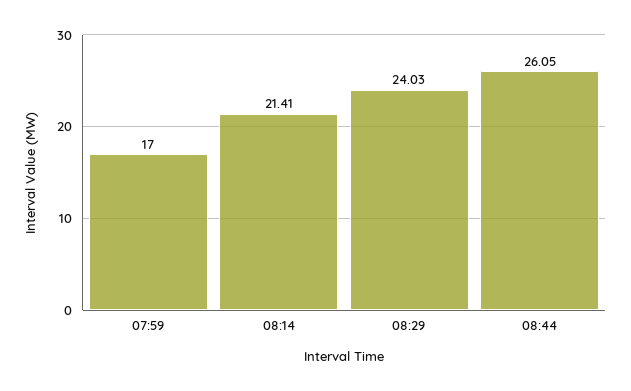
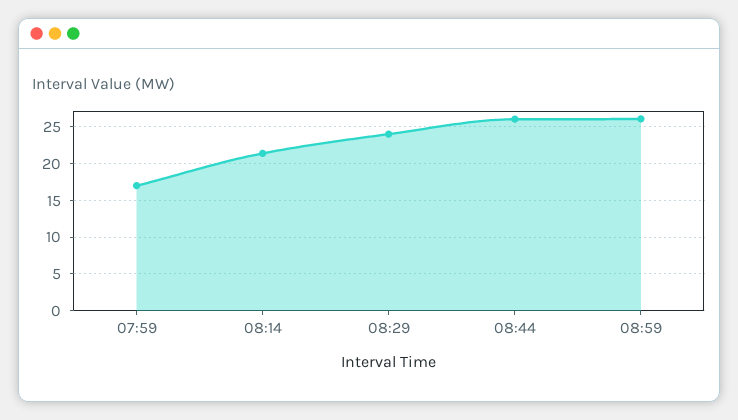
08:59: none -> 26

